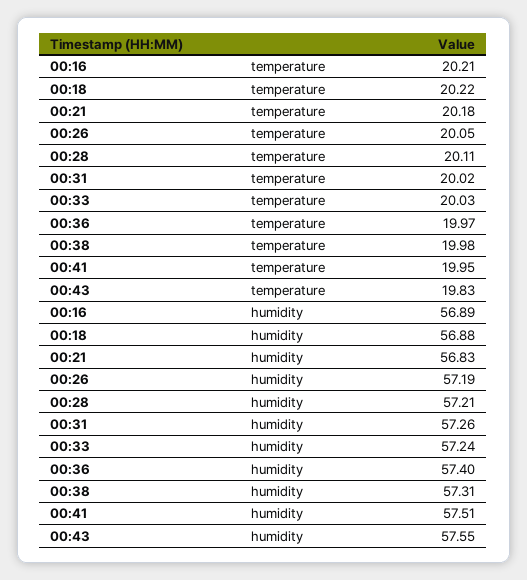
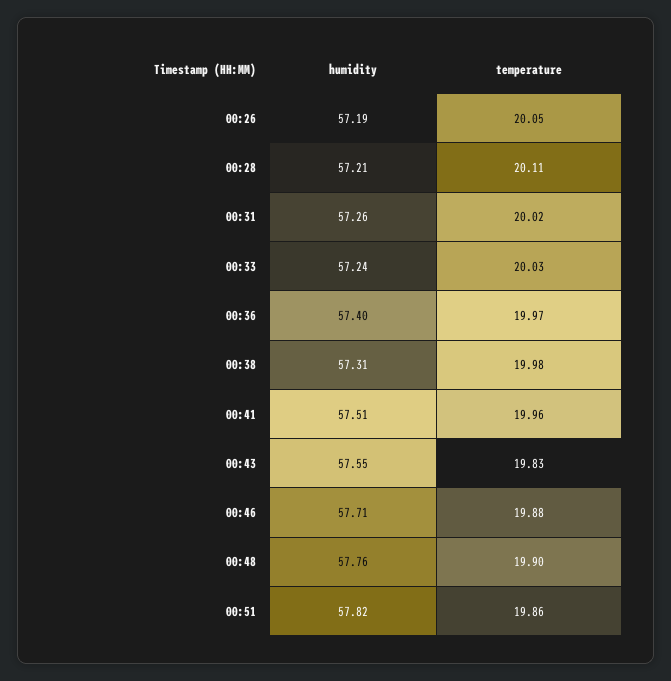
00:16, temperature: 20.21 -> none
00:18, temperature: 20.22 -> none
00:21, temperature: 20.18 -> none
00:41, temperature: 19.95 -> 19.96
00:16, humidity: 56.89 -> none
00:18, humidity: 56.88 -> none
00:21, humidity: 56.83 -> none
00:46, humidity: none -> 57.71
00:46, temperature: none -> 19.88
00:48, humidity: none -> 57.76
00:48, temperature: none -> 19.9
00:51, humidity: none -> 57.82
00:51, temperature: none -> 19.86

